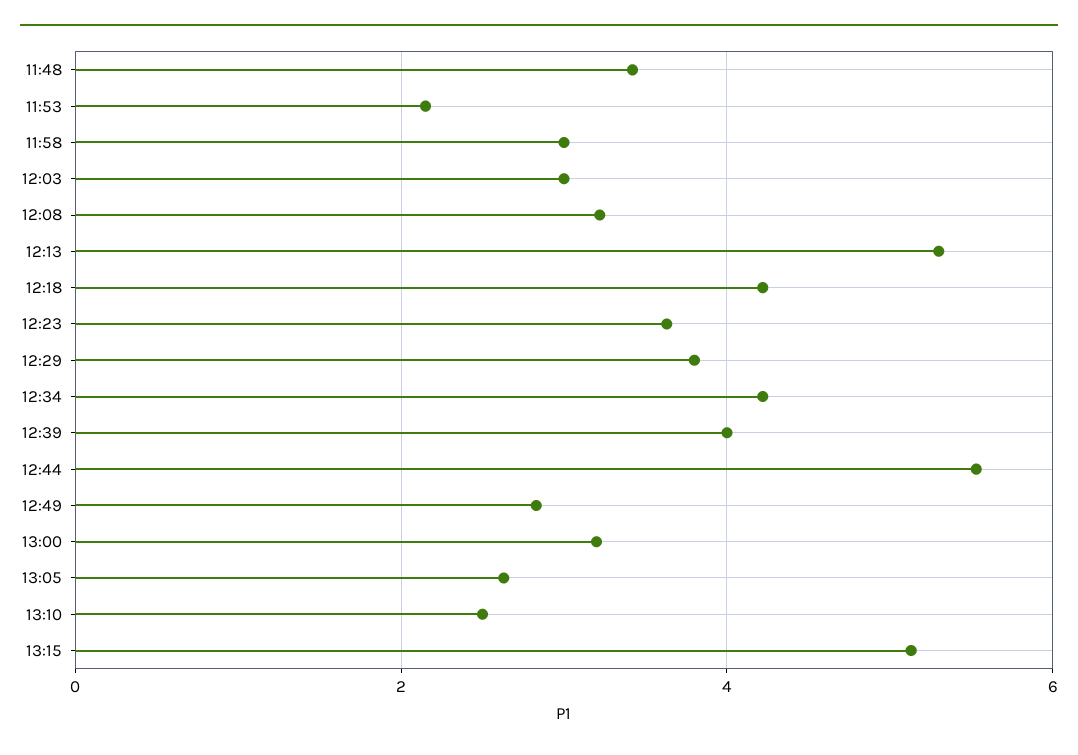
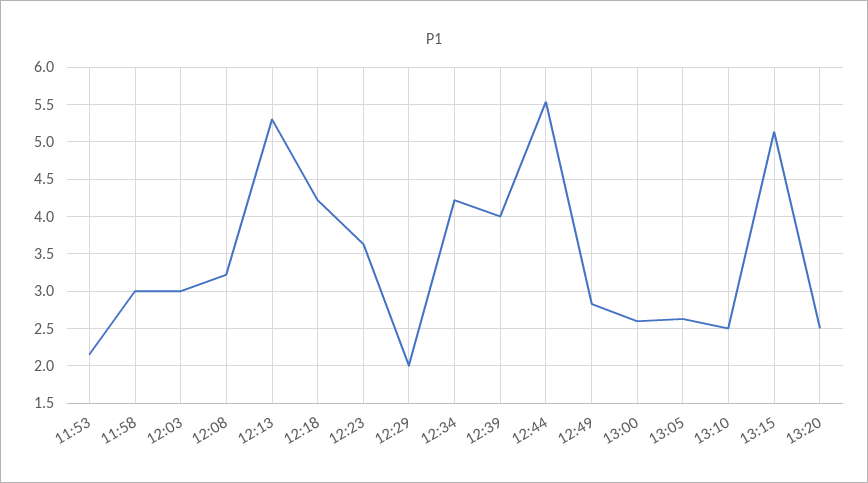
11:48: 3.4 -> none
12:29: 3.8 -> 2
13:00: 3.2 -> 2.6
13:20: none -> 2.5

